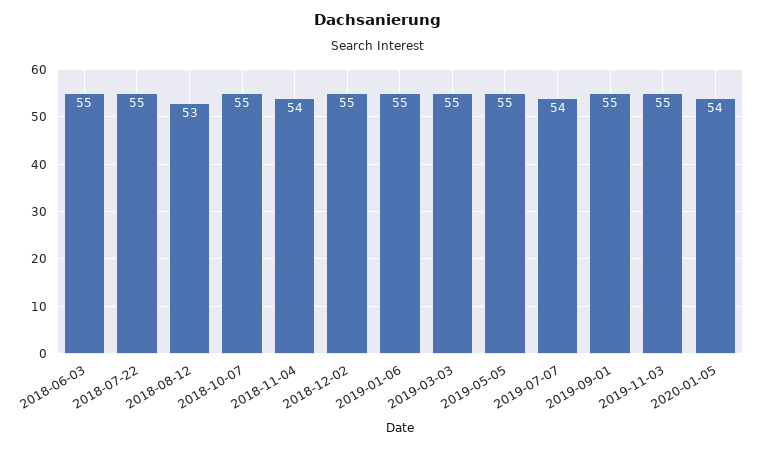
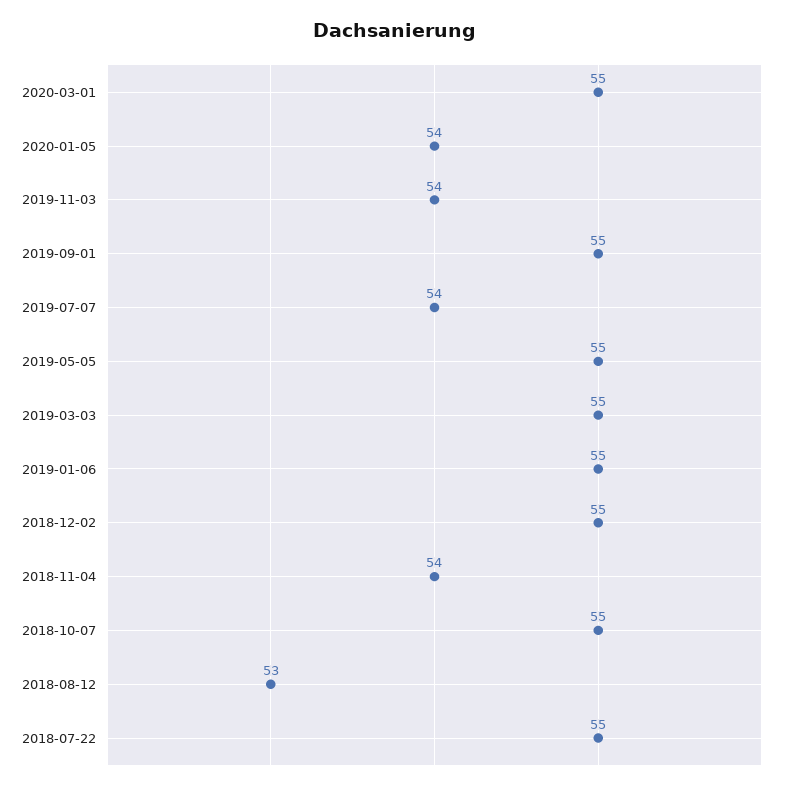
2018-06-03: 55 -> none
2019-11-03: 55 -> 54
2020-03-01: none -> 55

